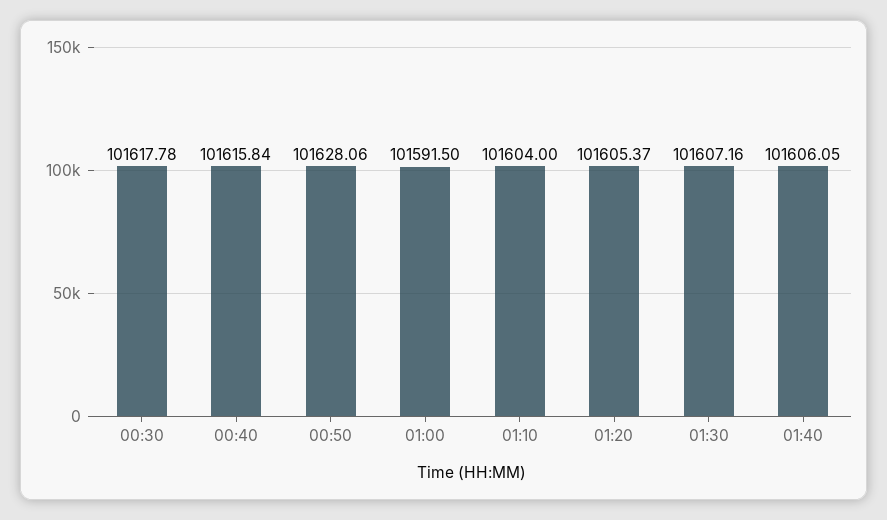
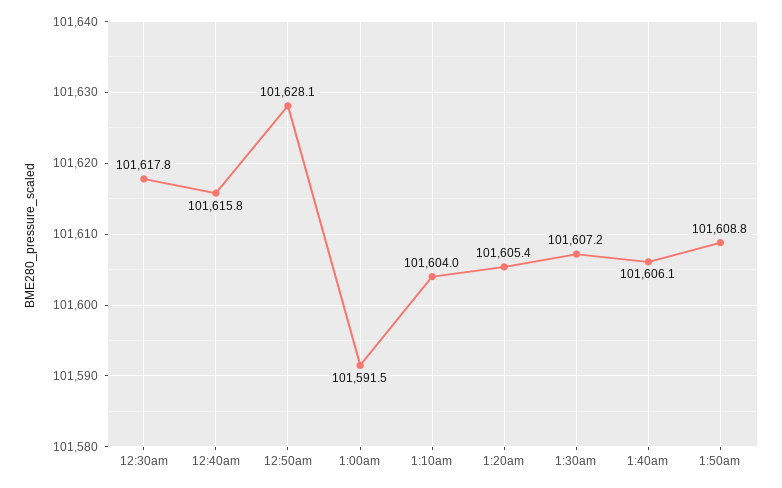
1:50am: none -> 101608.8

